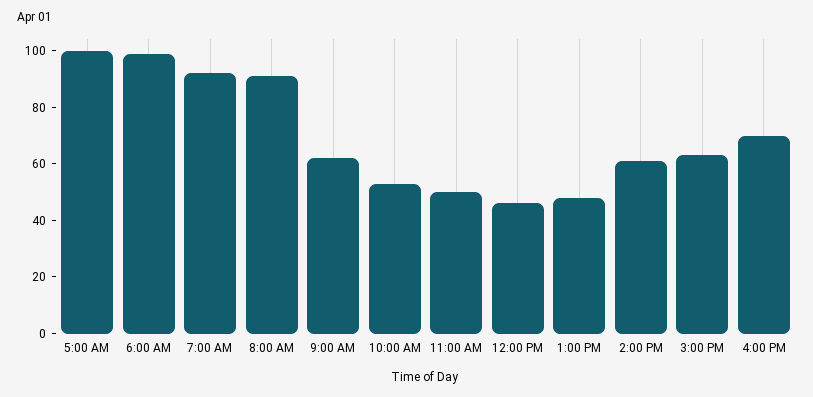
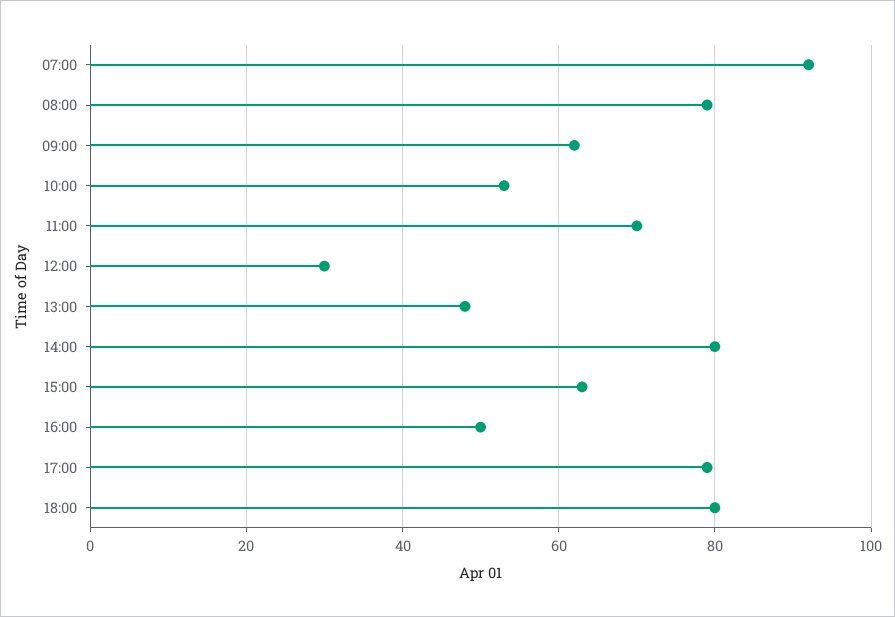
5:00 AM: 100 -> none
6:00 AM: 100 -> none
8:00 AM: 90 -> 80
11:00 AM: 50 -> 70
12:00 PM: 45 -> 30
2:00 PM: 60 -> 80
4:00 PM: 70 -> 50
17:00: none -> 80
18:00: none -> 80

